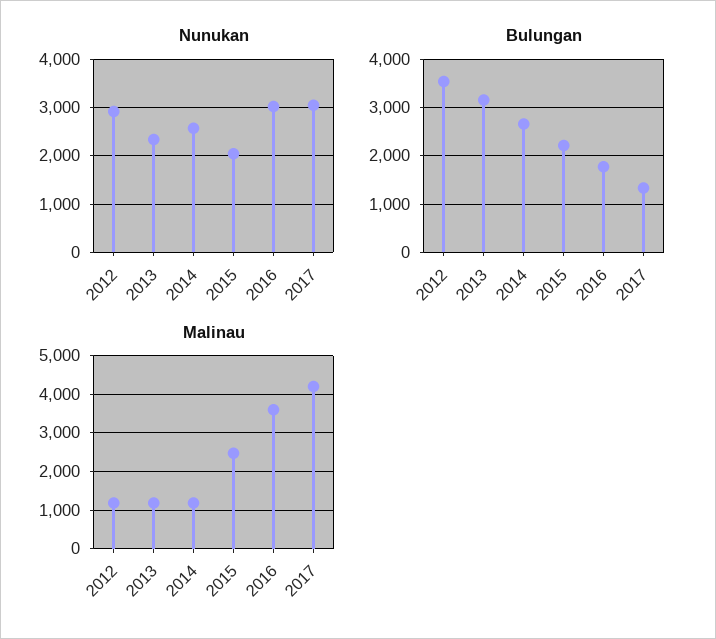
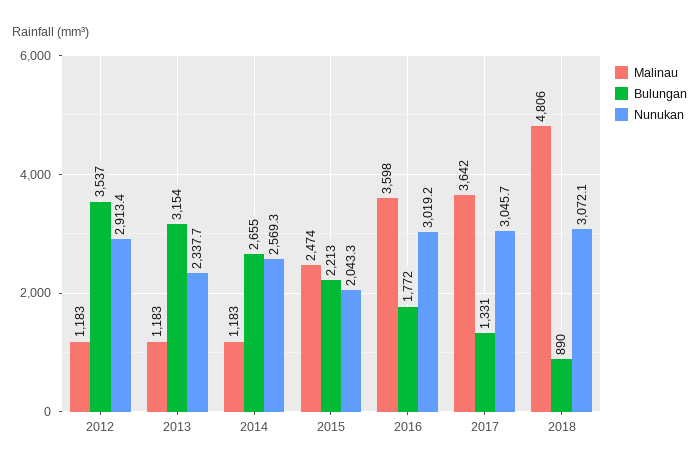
Malinau, 2017: 4200 -> 3642
Malinau, 2018: none -> 4806
Bulungan, 2018: none -> 890
Nunukan, 2018: none -> 3072.1

